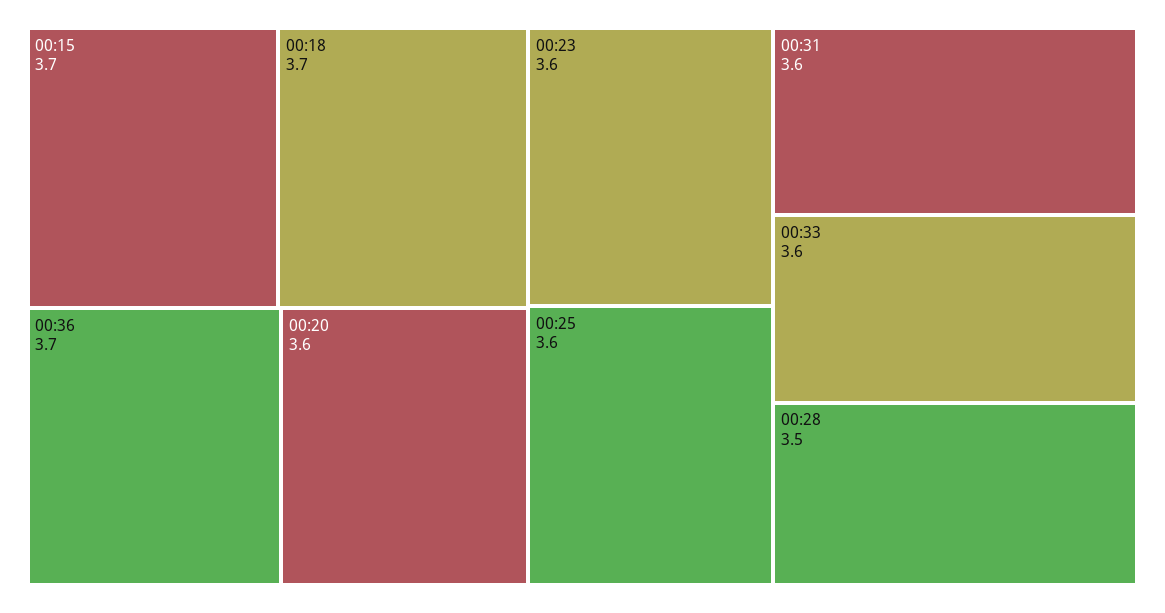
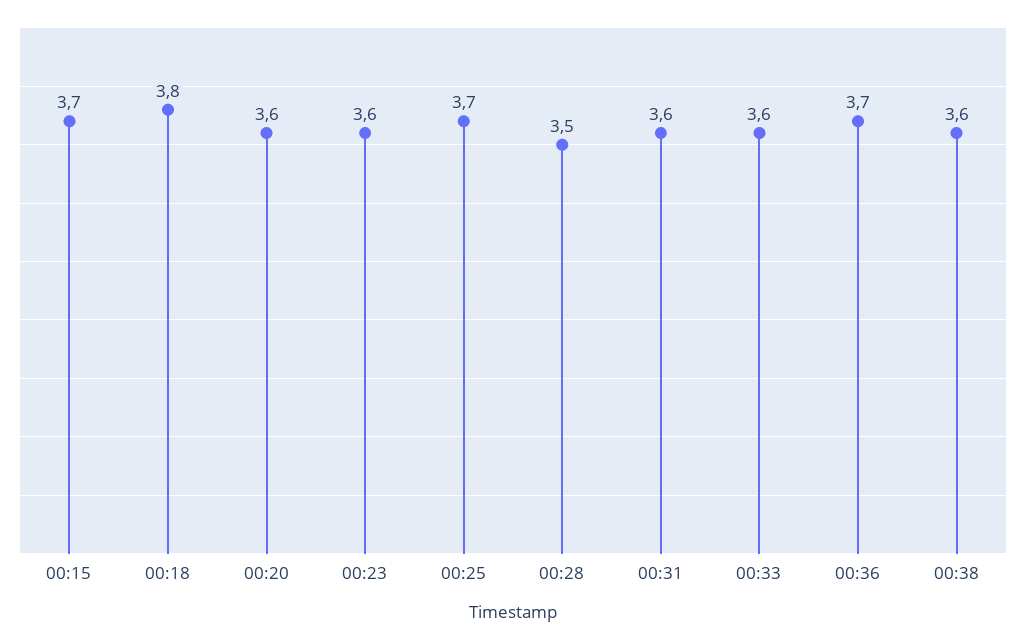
00:18: 3.7 -> 3.8
00:25: 3.6 -> 3.7
00:38: none -> 3.6

